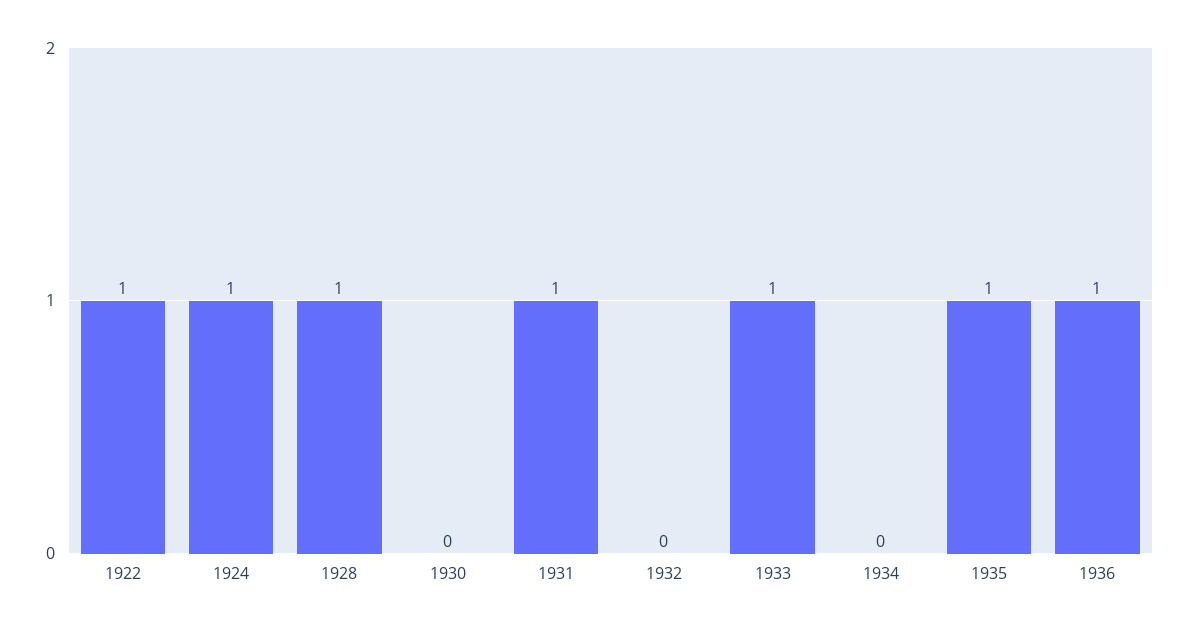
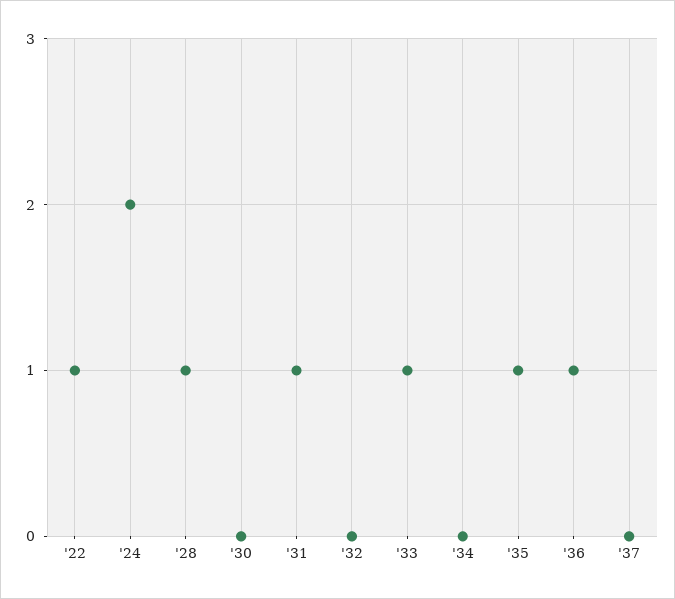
1924: 1 -> 2
'37: none -> 0

